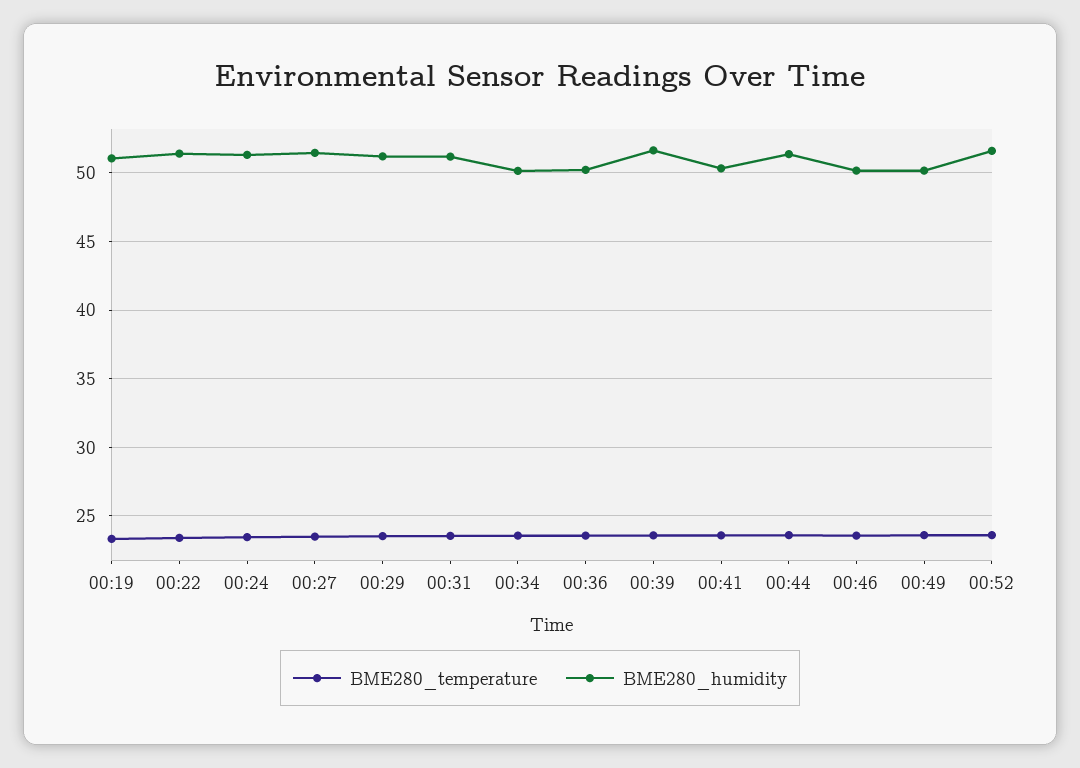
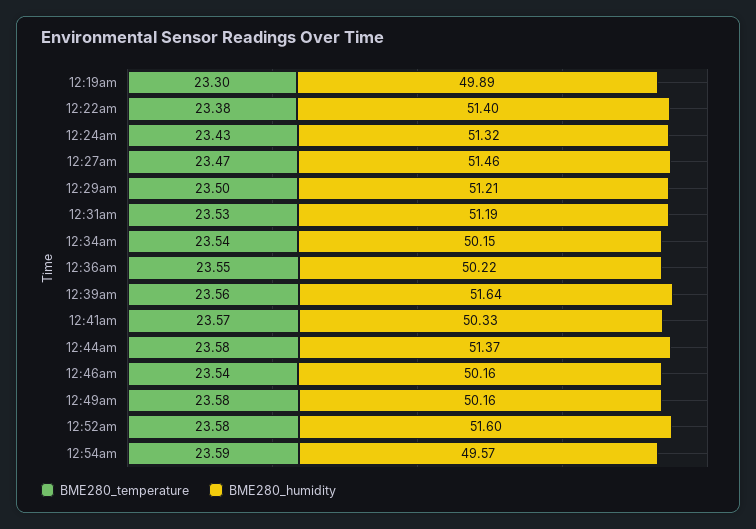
BME280_humidity, 00:19: 51 -> 49.89
BME280_temperature, 12:54am: none -> 23.59
BME280_humidity, 12:54am: none -> 49.57

